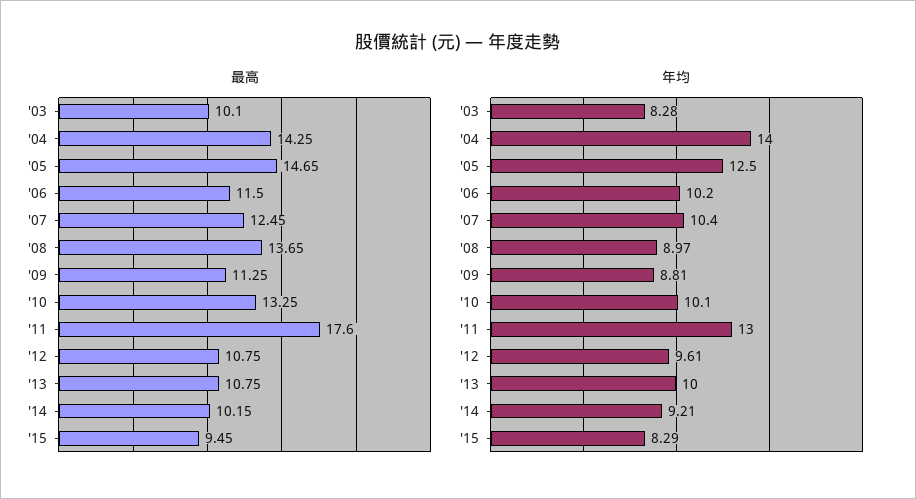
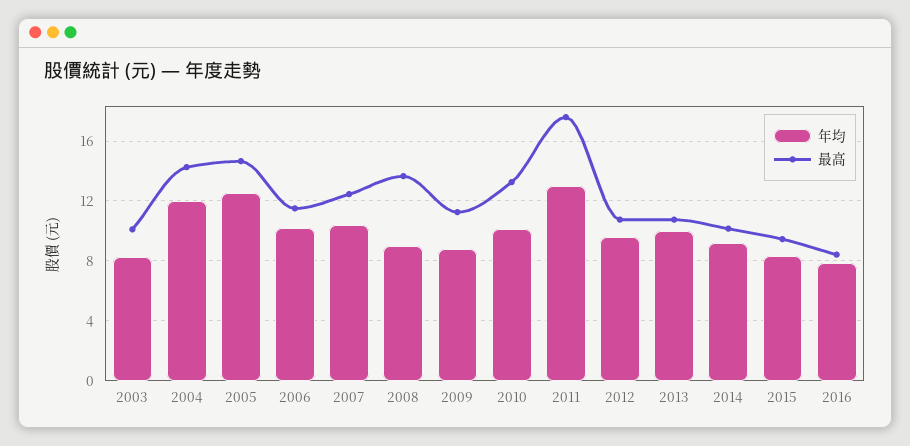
年均, '04: 14 -> 12
年均, 2016: none -> 8
最高, 2016: none -> 8.5

